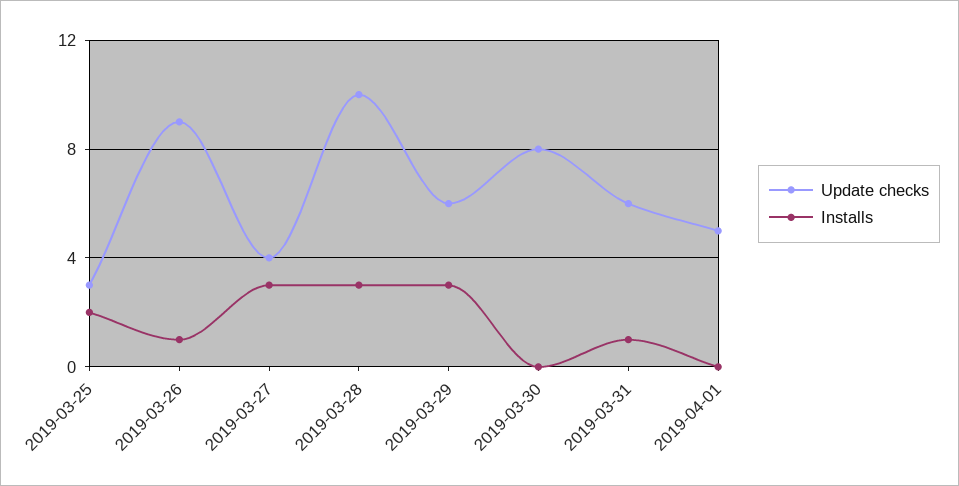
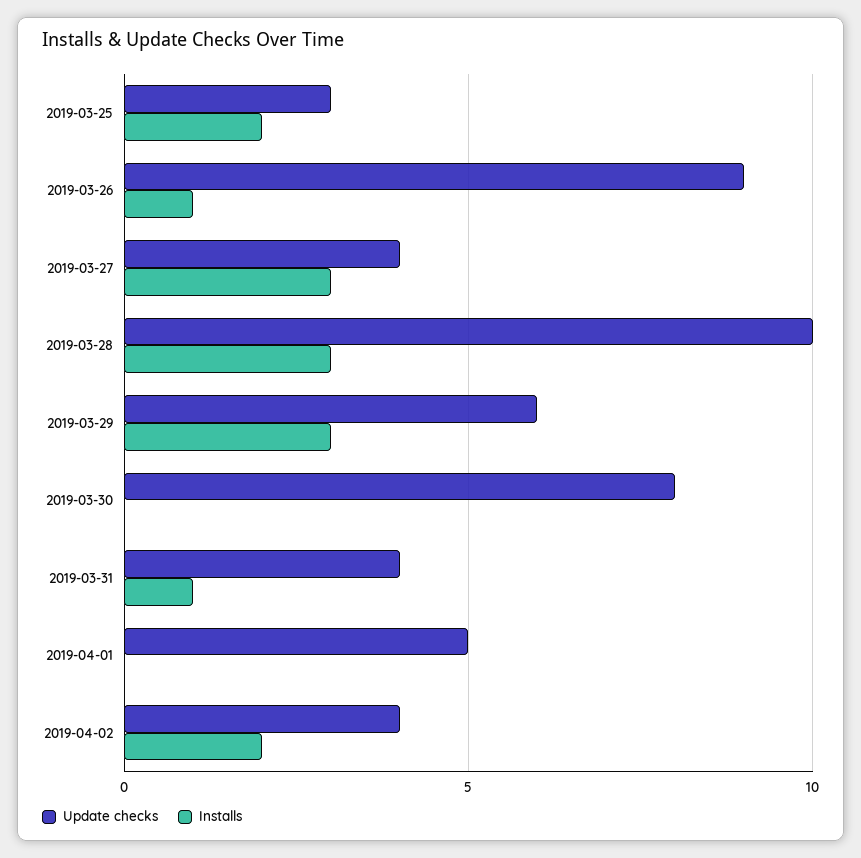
Update checks, 2019-03-31: 6 -> 4
Update checks, 2019-04-02: none -> 4
Installs, 2019-04-02: none -> 2

